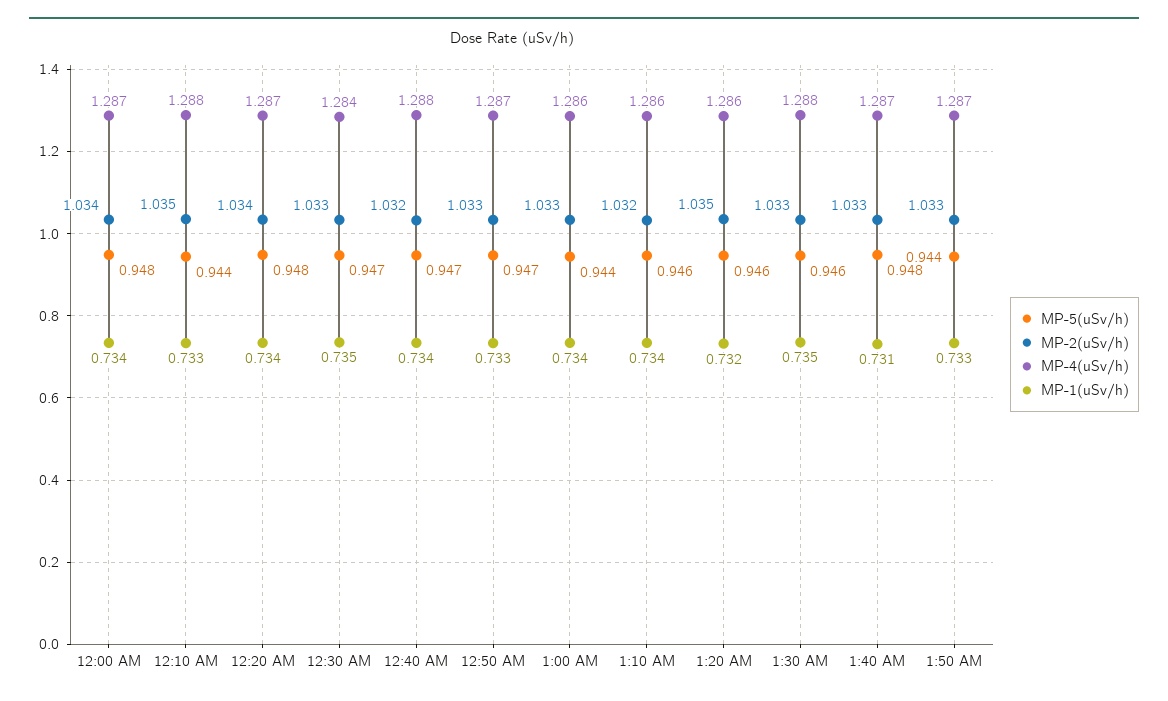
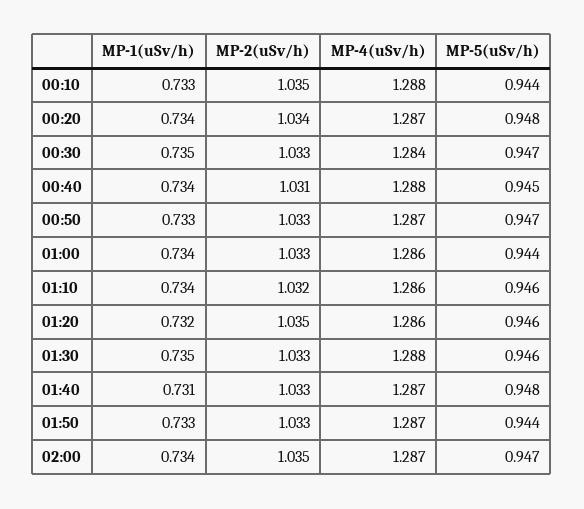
MP-5(uSv/h), 12:00 AM: 0.948 -> none
MP-2(uSv/h), 12:00 AM: 1.034 -> none
MP-4(uSv/h), 12:00 AM: 1.287 -> none
MP-1(uSv/h), 12:00 AM: 0.734 -> none
MP-5(uSv/h), 12:40 AM: 0.947 -> 0.945
MP-2(uSv/h), 12:40 AM: 1.032 -> 1.031
MP-1(uSv/h), 02:00: none -> 0.734
MP-2(uSv/h), 02:00: none -> 1.035
MP-4(uSv/h), 02:00: none -> 1.287
MP-5(uSv/h), 02:00: none -> 0.947

